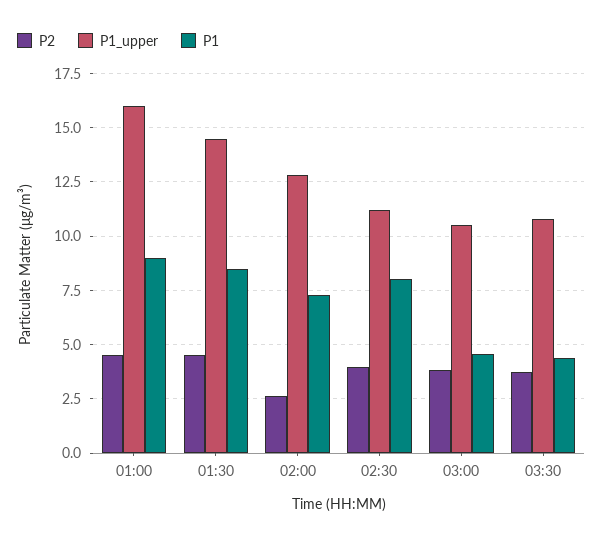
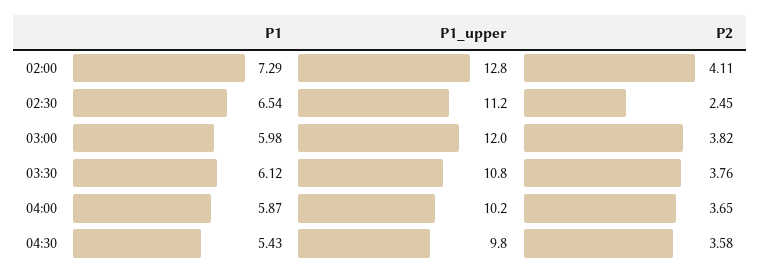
P2, 01:00: 4.5 -> none
P1_upper, 01:00: 16 -> none
P1, 01:00: 9 -> none
P2, 01:30: 4.5 -> none
P1_upper, 01:30: 14.5 -> none
P1, 01:30: 8.5 -> none
P2, 02:00: 2.5 -> 4.11
P2, 02:30: 4 -> 2.45
P1, 02:30: 8 -> 6.54
P1_upper, 03:00: 10.5 -> 12
P1, 03:00: 4.5 -> 5.98
P1, 03:30: 4.5 -> 6.12
P1, 04:00: none -> 5.87
P1_upper, 04:00: none -> 10.2
P2, 04:00: none -> 3.65
P1, 04:30: none -> 5.43
P1_upper, 04:30: none -> 9.8
P2, 04:30: none -> 3.58

